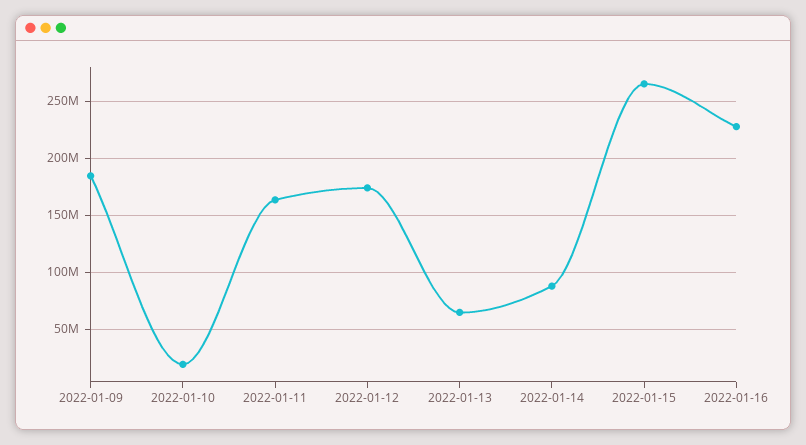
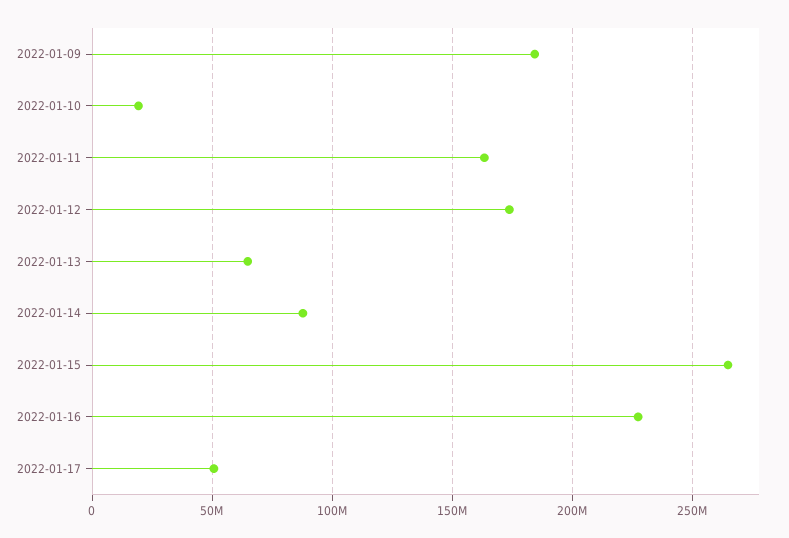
2022-01-17: none -> 50000000

